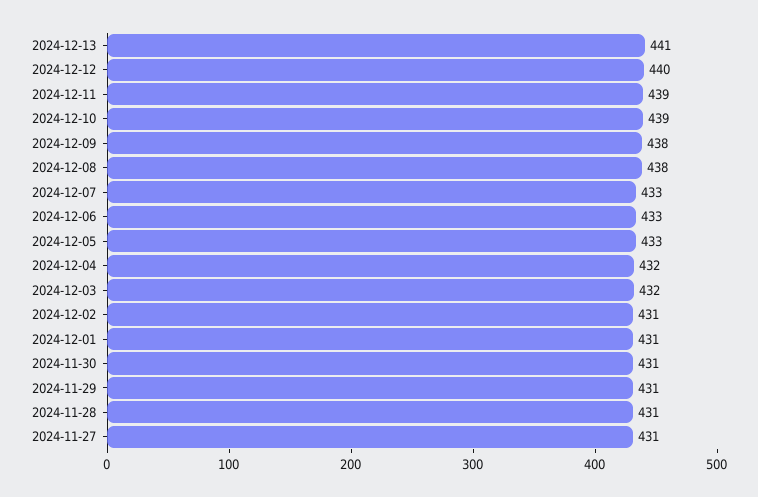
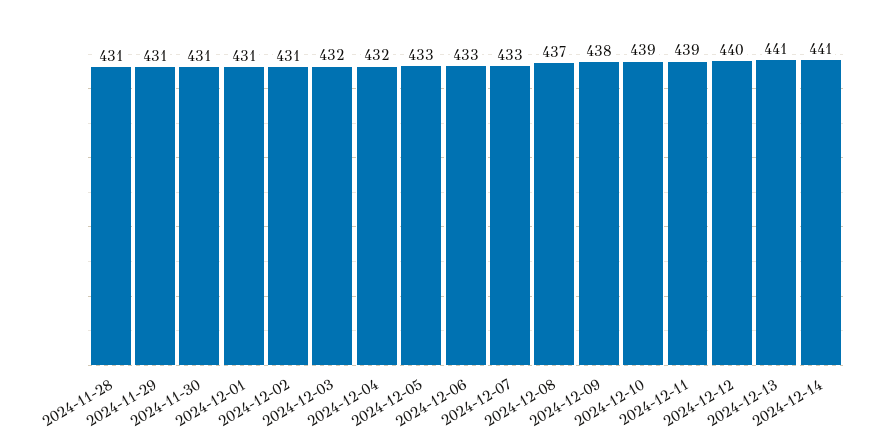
2024-12-08: 438 -> 437
2024-11-27: 431 -> none
2024-12-14: none -> 441

